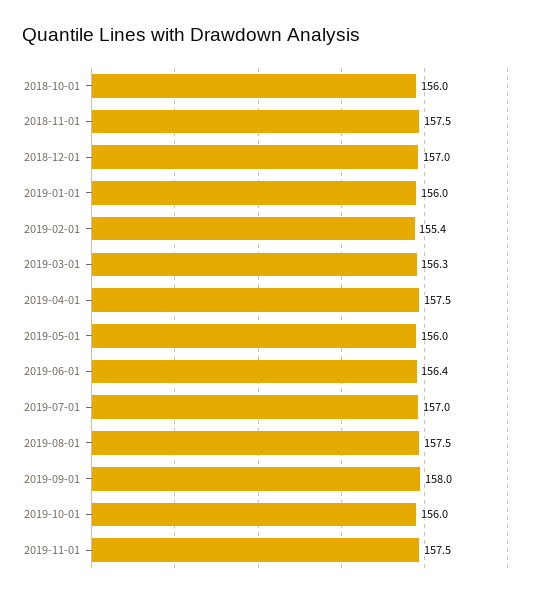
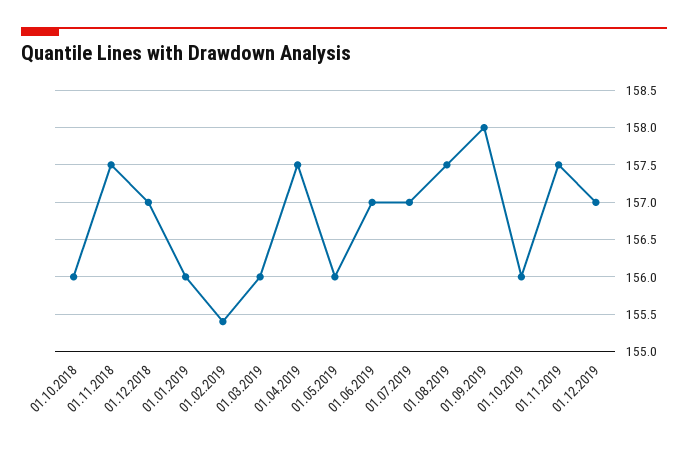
2019-03-01: 156.3 -> 156
2019-06-01: 156.4 -> 157
01.12.2019: none -> 157

